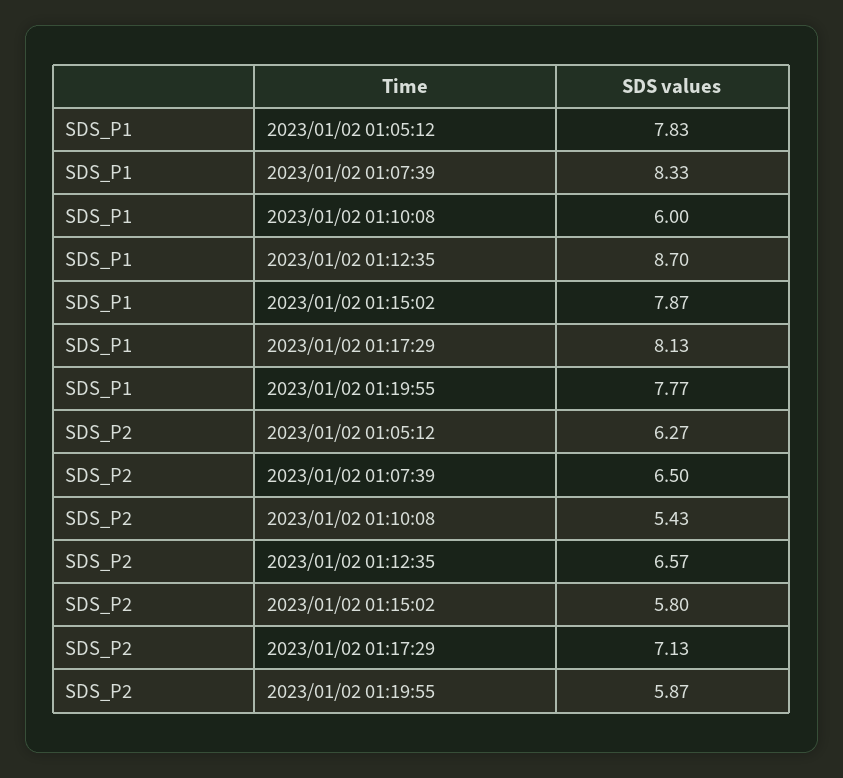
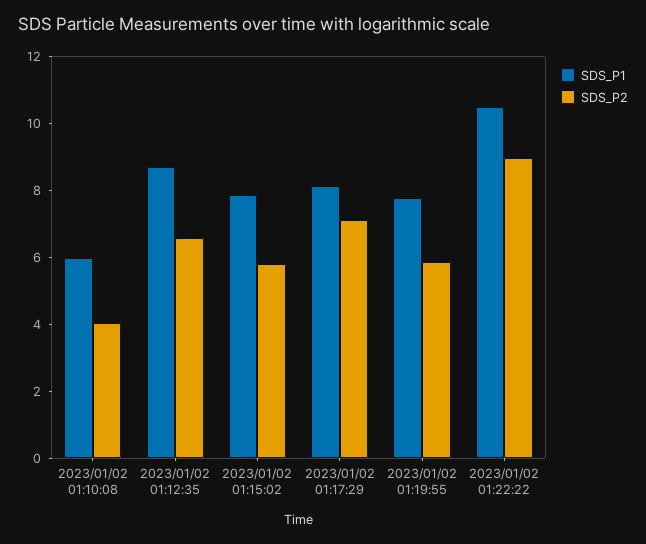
SDS_P1, 2023/01/02 01:05:12: 7.83 -> none
SDS_P1, 2023/01/02 01:07:39: 8.33 -> none
SDS_P2, 2023/01/02 01:05:12: 6.27 -> none
SDS_P2, 2023/01/02 01:07:39: 6.5 -> none
SDS_P2, 2023/01/02 01:10:08: 5.43 -> 4
SDS_P1, 2023/01/02 01:22:22: none -> 10.5
SDS_P2, 2023/01/02 01:22:22: none -> 9

